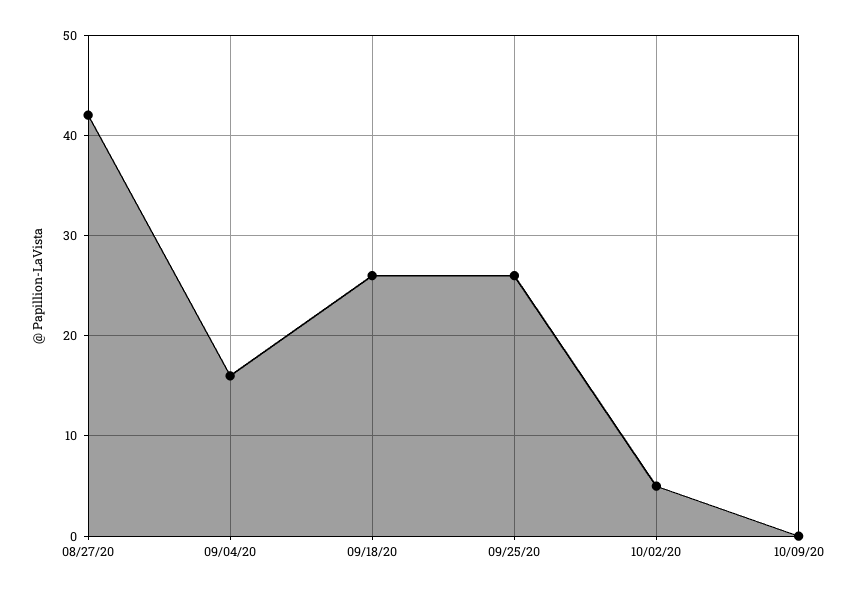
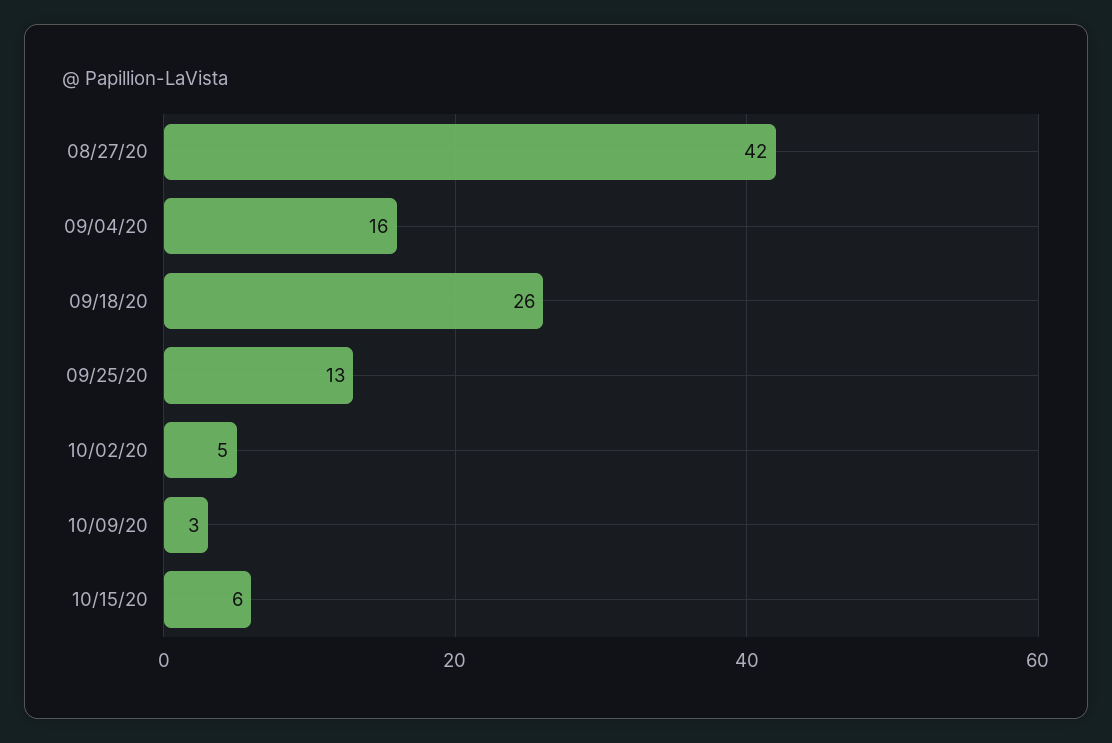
09/25/20: 26 -> 13
10/09/20: 0 -> 3
10/15/20: none -> 6

